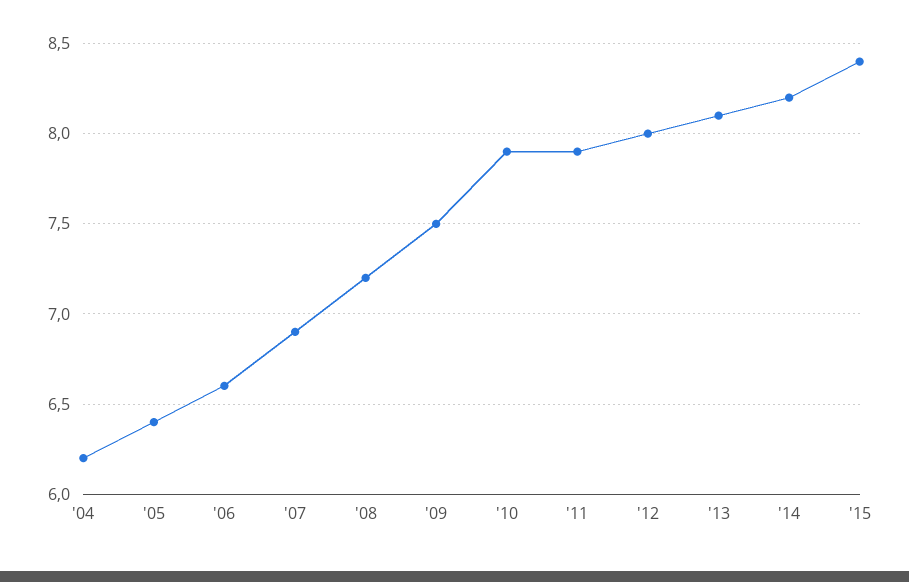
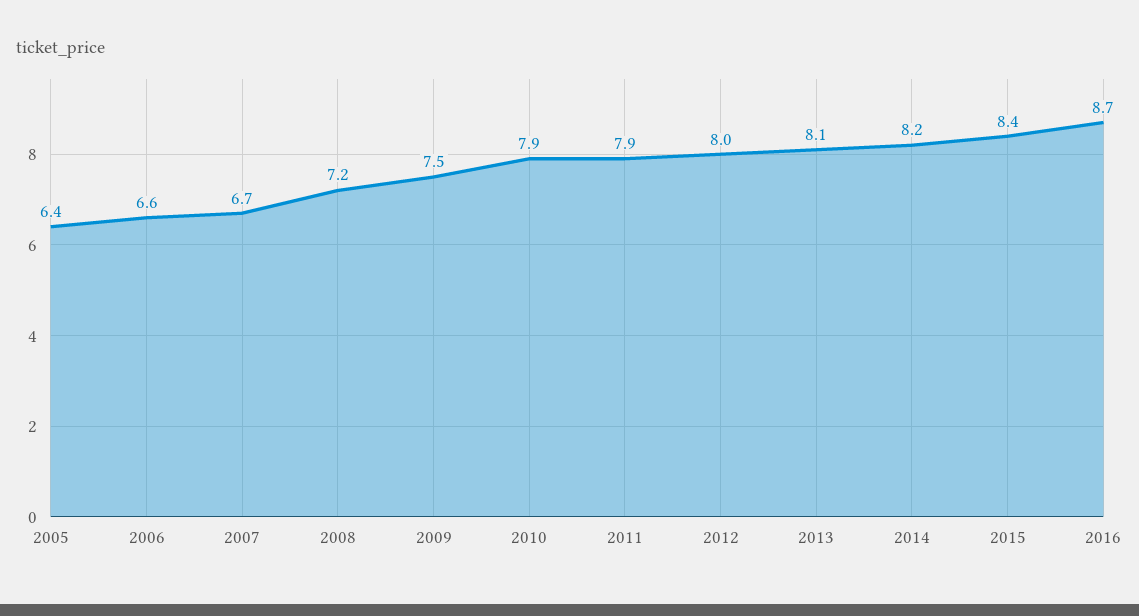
'04: 6.2 -> none
'07: 6.9 -> 6.7
2016: none -> 8.7

